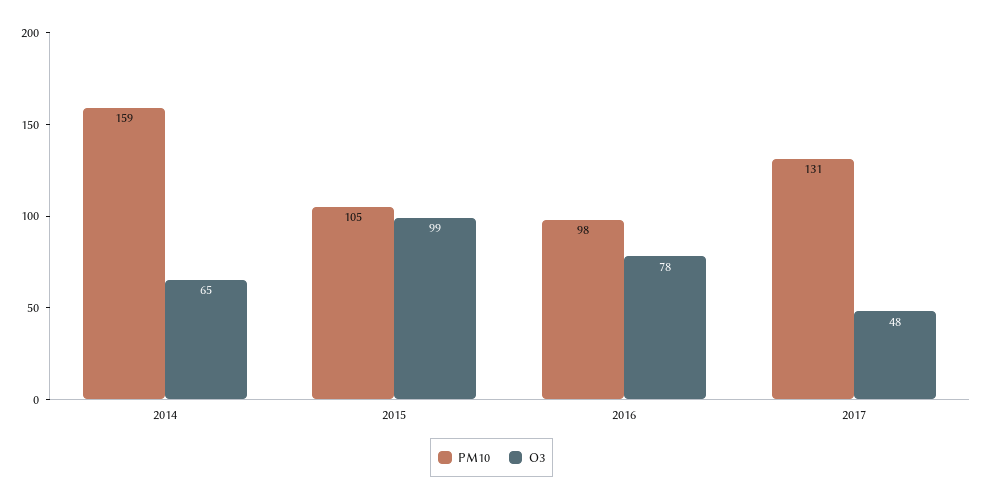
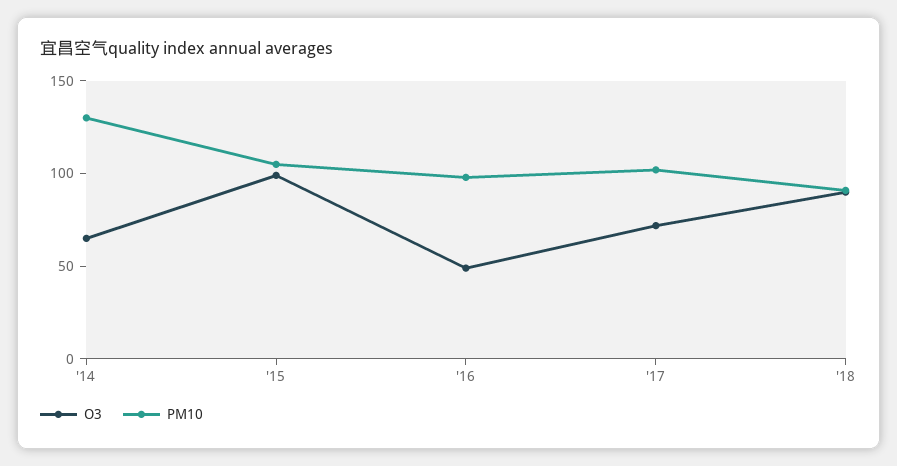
PM10, 2014: 159 -> 130
O3, 2016: 78 -> 50
PM10, 2017: 131 -> 100
O3, 2017: 48 -> 70
O3, '18: none -> 90
PM10, '18: none -> 90

